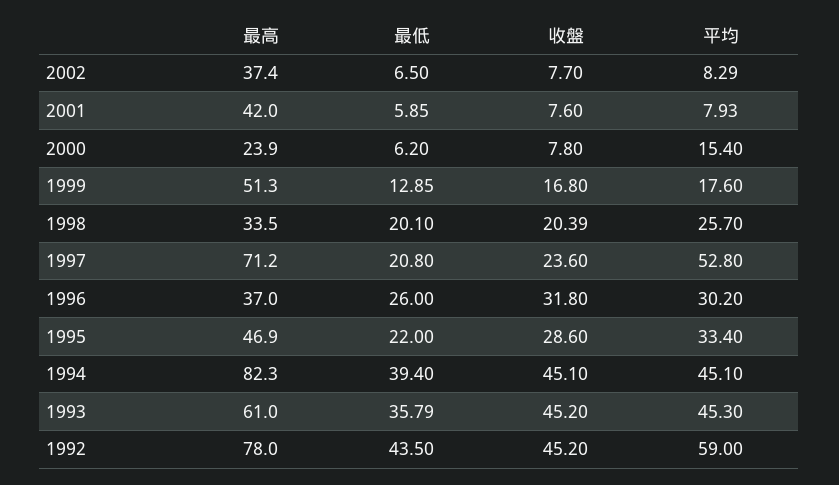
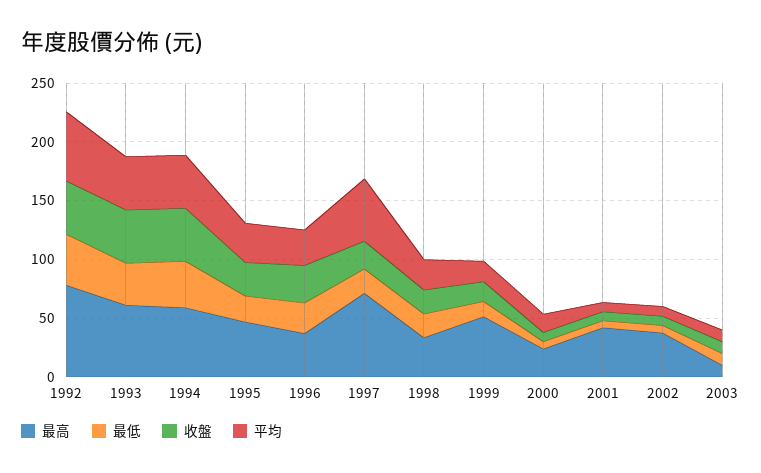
最高, 1994: 82.3 -> 60
最高, 2003: none -> 10
最低, 2003: none -> 10
收盤, 2003: none -> 10
平均, 2003: none -> 10

